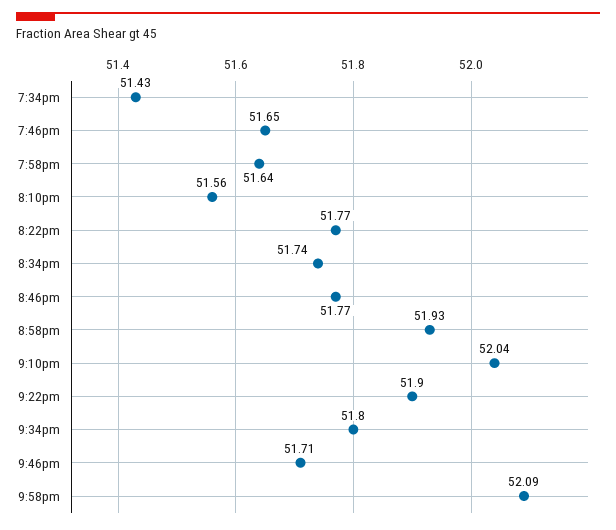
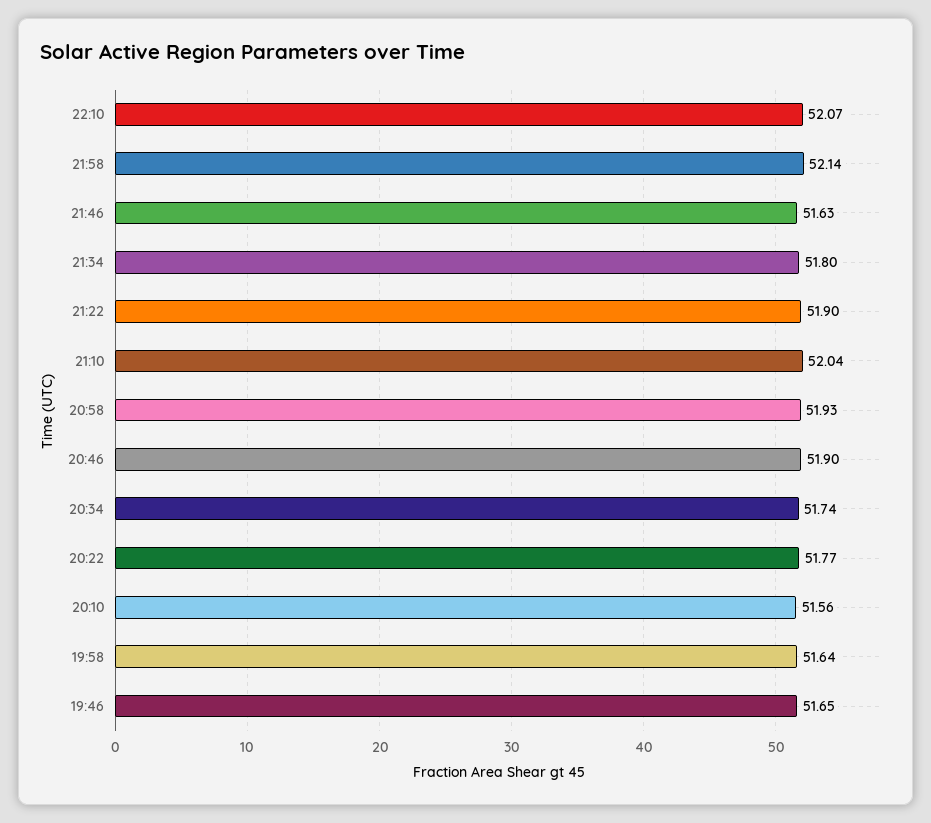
7:34pm: 51.43 -> none
8:46pm: 51.77 -> 51.9
9:46pm: 51.71 -> 51.63
9:58pm: 52.09 -> 52.14
22:10: none -> 52.07

